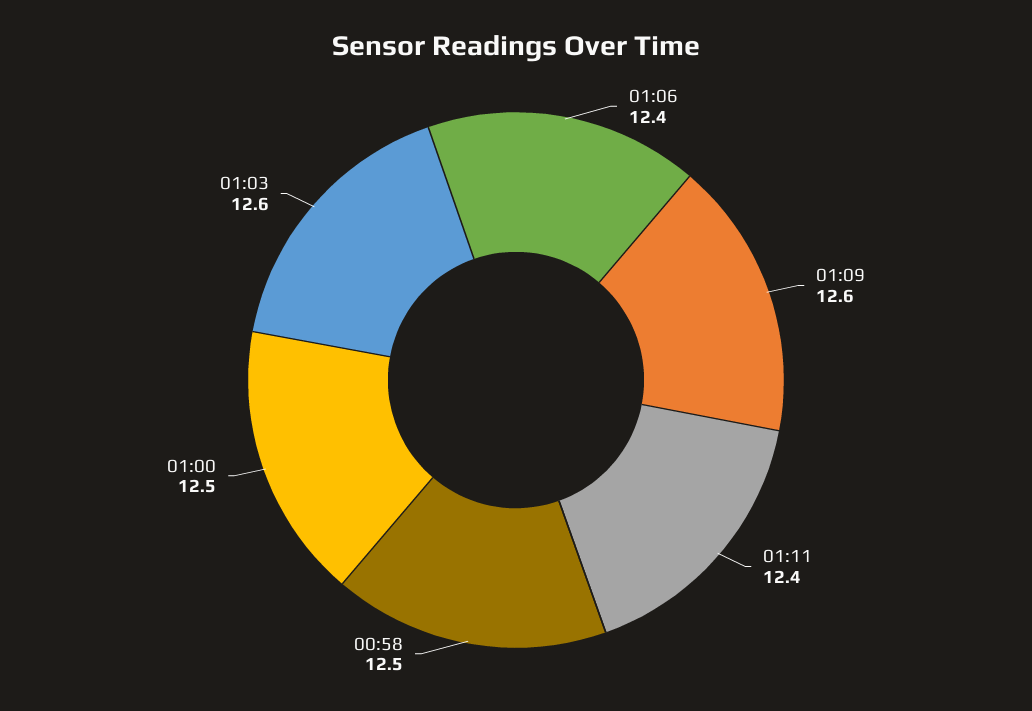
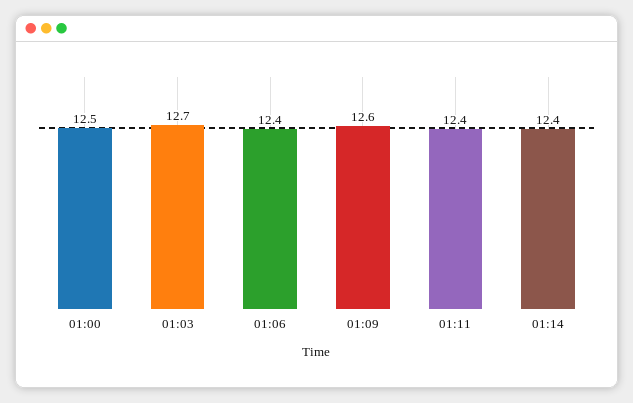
00:58: 12.5 -> none
01:03: 12.6 -> 12.7
01:14: none -> 12.4

